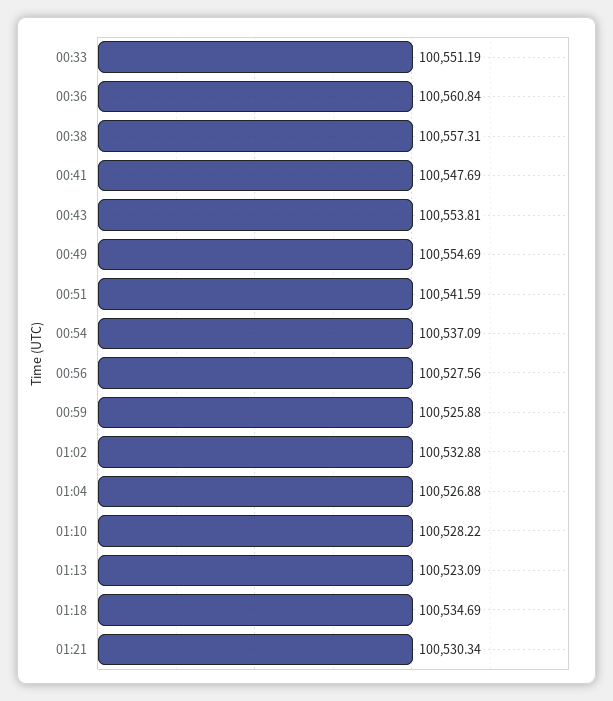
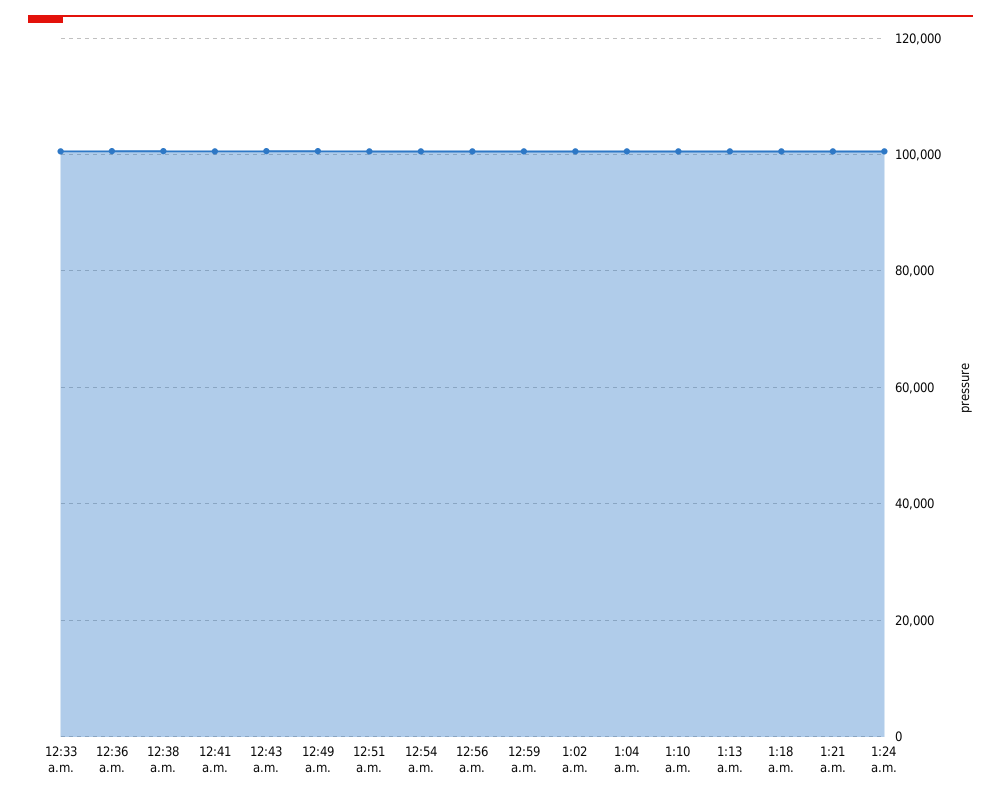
1:24 a.m.: none -> 100000

